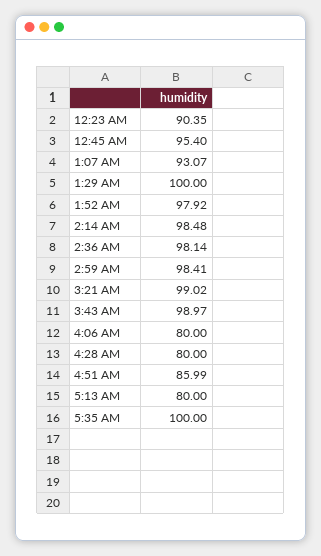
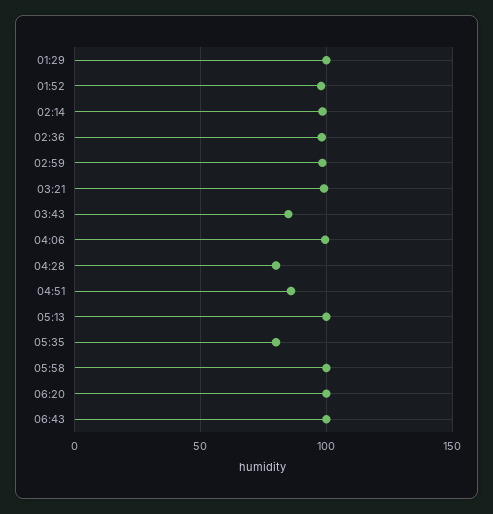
12:23 AM: 90.35 -> none
12:45 AM: 95.4 -> none
1:07 AM: 93.07 -> none
3:43 AM: 98.97 -> 85
4:06 AM: 80 -> 100
5:13 AM: 80 -> 100
5:35 AM: 100 -> 80
05:58: none -> 100
06:20: none -> 100
06:43: none -> 100

